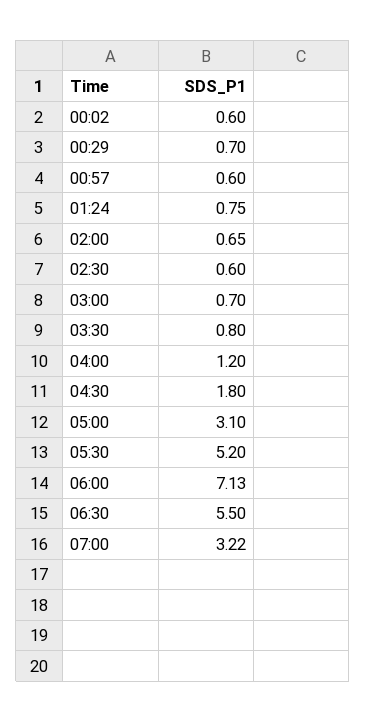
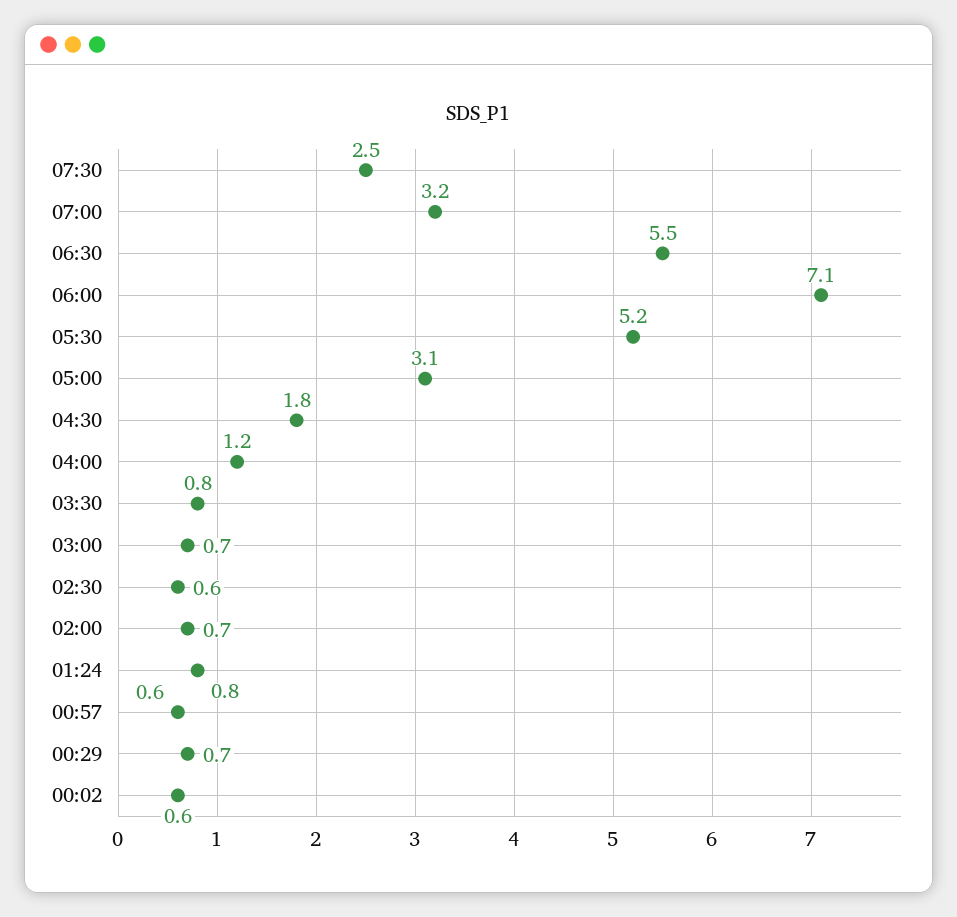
07:30: none -> 2.5

